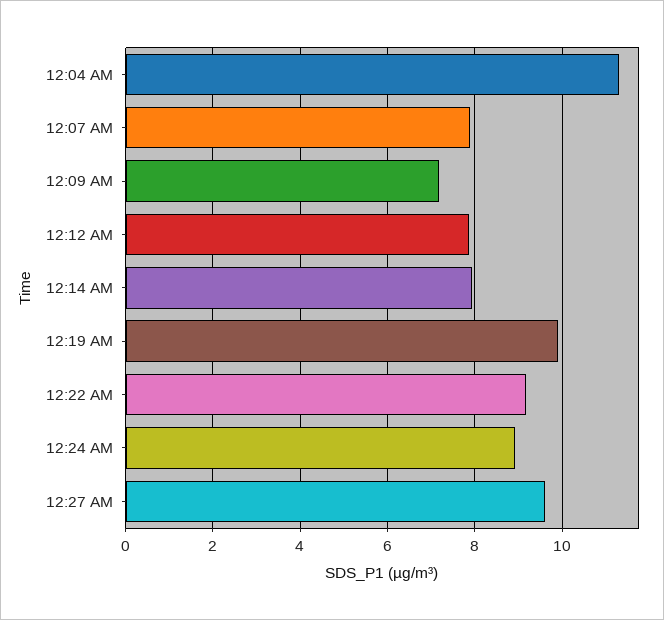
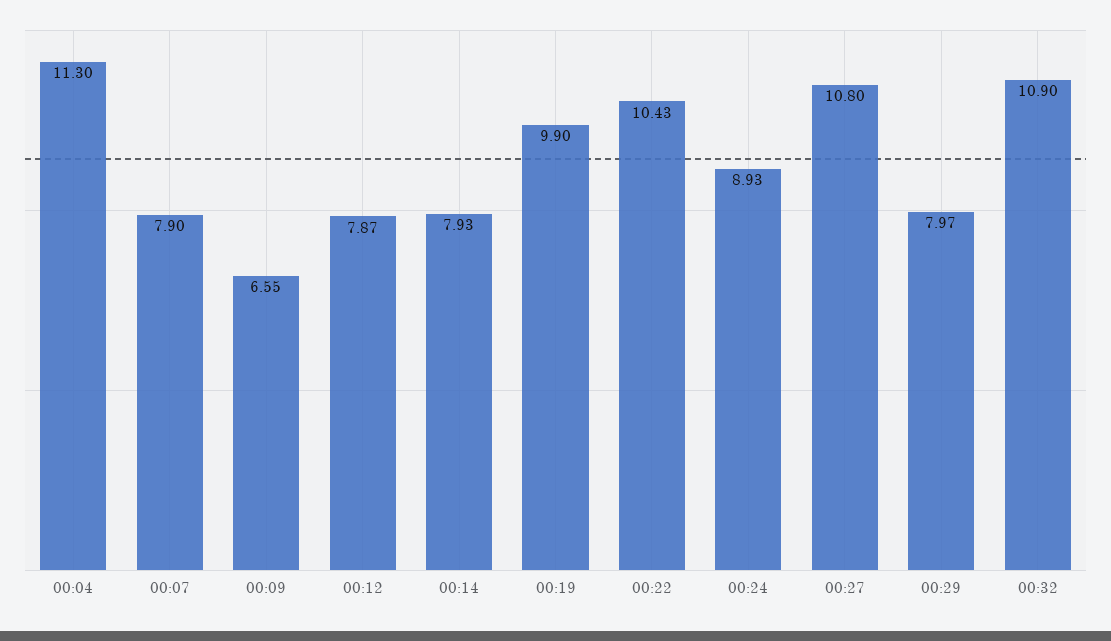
12:09 AM: 7.2 -> 6.55
12:22 AM: 9.2 -> 10.43
12:27 AM: 9.6 -> 10.8
00:29: none -> 7.97
00:32: none -> 10.9

